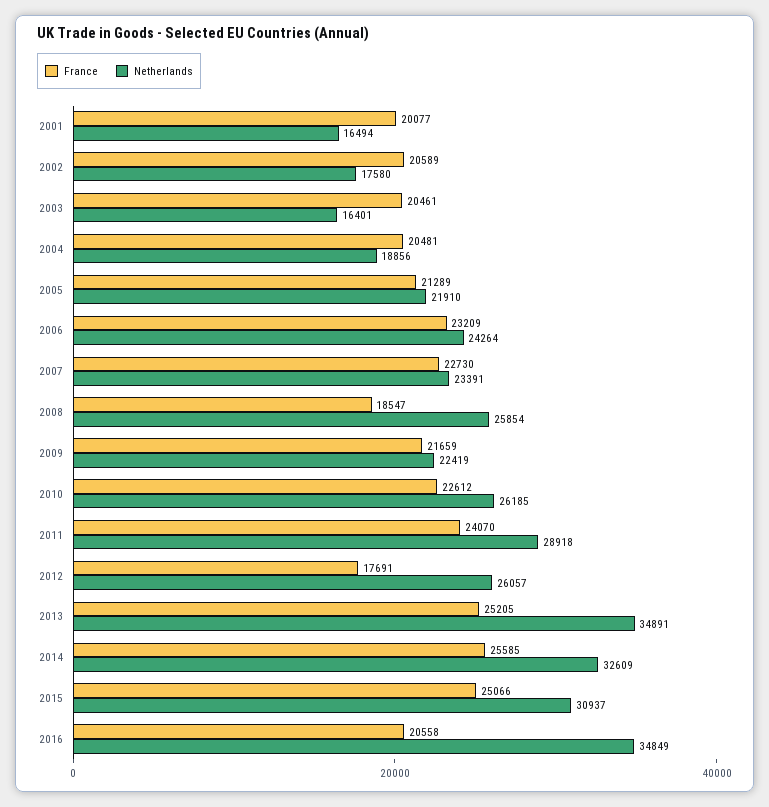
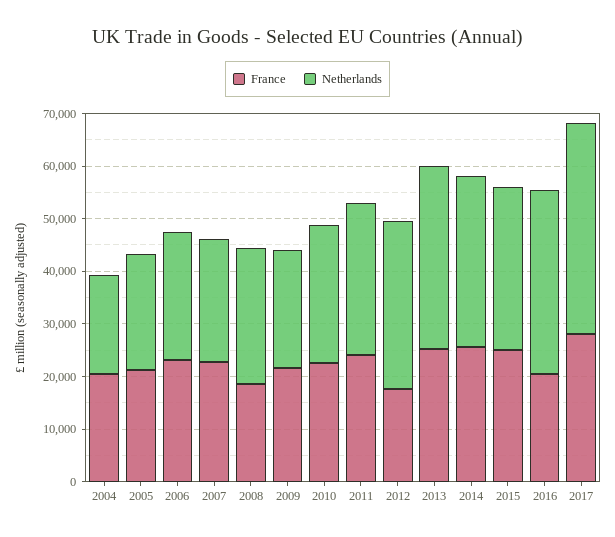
France, 2001: 20077 -> none
Netherlands, 2001: 16494 -> none
France, 2002: 20589 -> none
Netherlands, 2002: 17580 -> none
France, 2003: 20461 -> none
Netherlands, 2003: 16401 -> none
Netherlands, 2012: 26057 -> 32000
France, 2017: none -> 28000
Netherlands, 2017: none -> 40000

